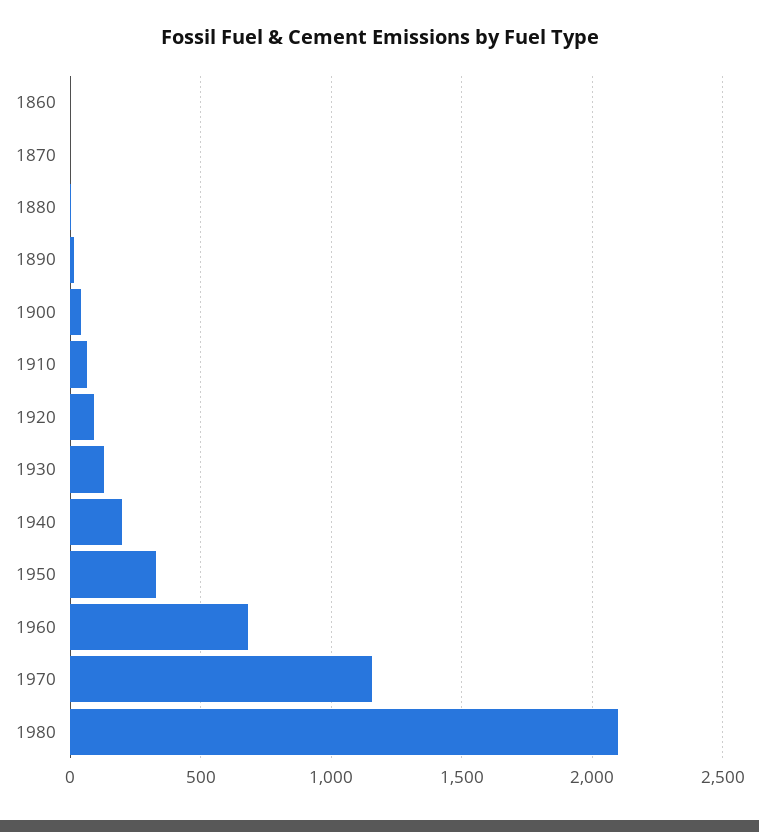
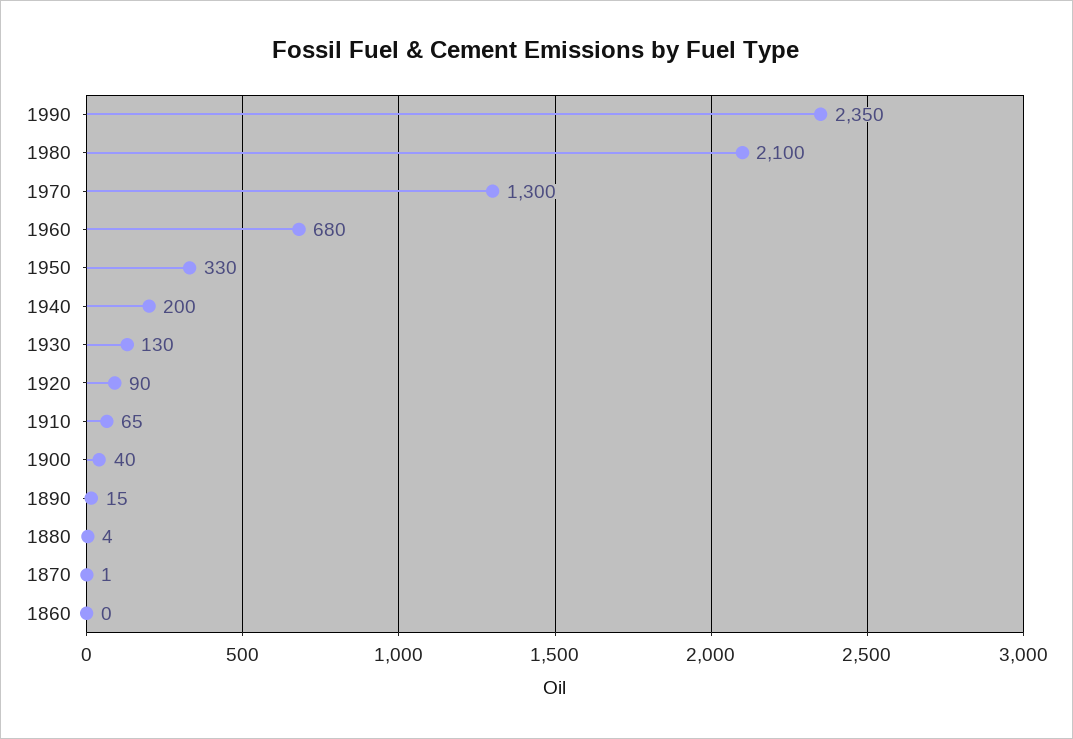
1970: 1150 -> 1300
1990: none -> 2350

